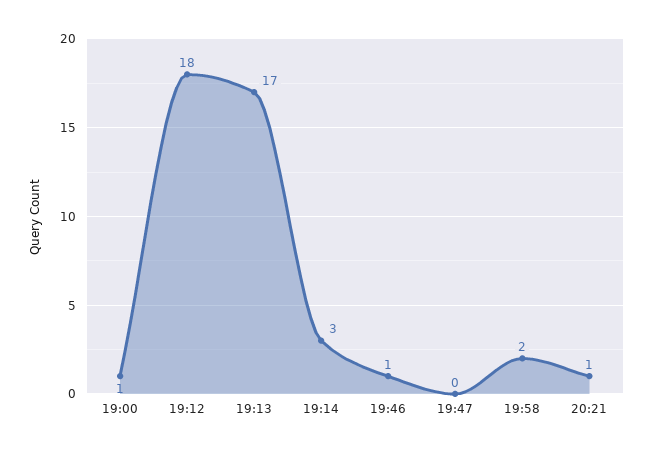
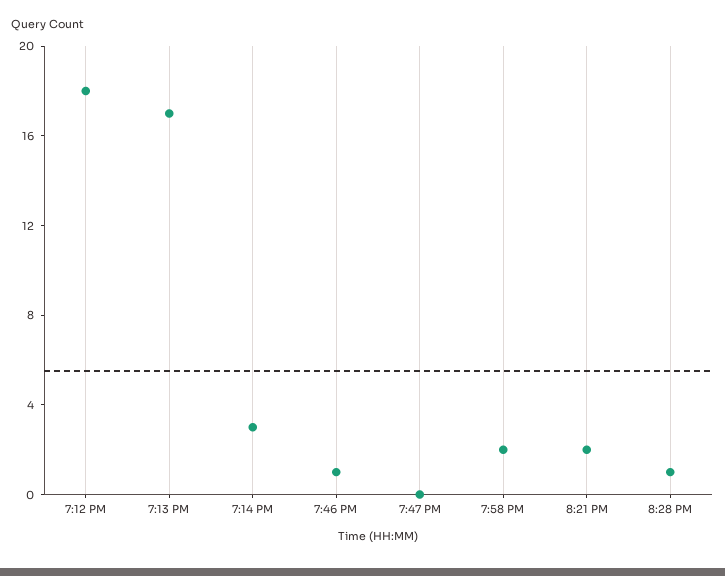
19:00: 1 -> none
20:21: 1 -> 2
8:28 PM: none -> 1

